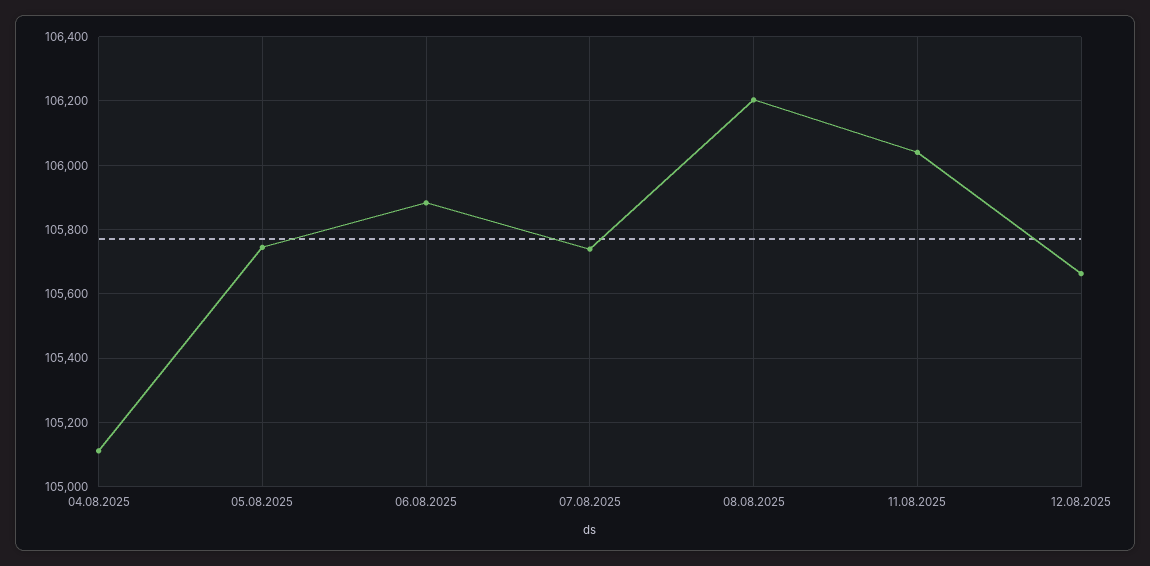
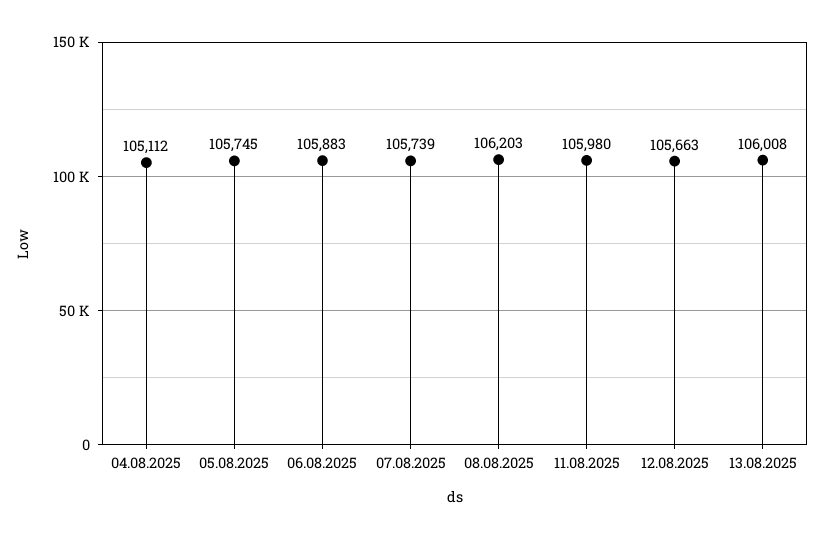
11.08.2025: 106040 -> 105980
13.08.2025: none -> 106008

